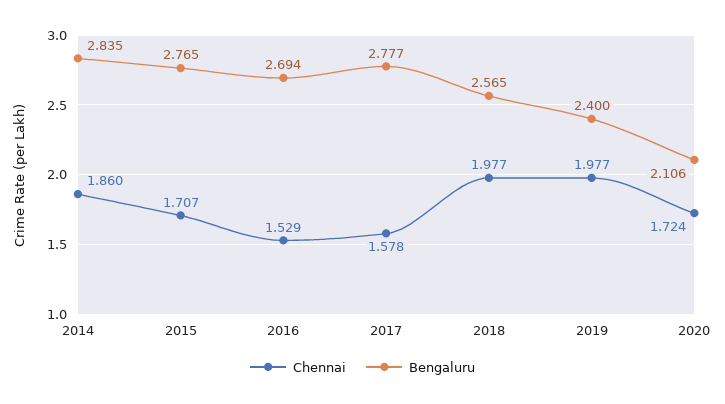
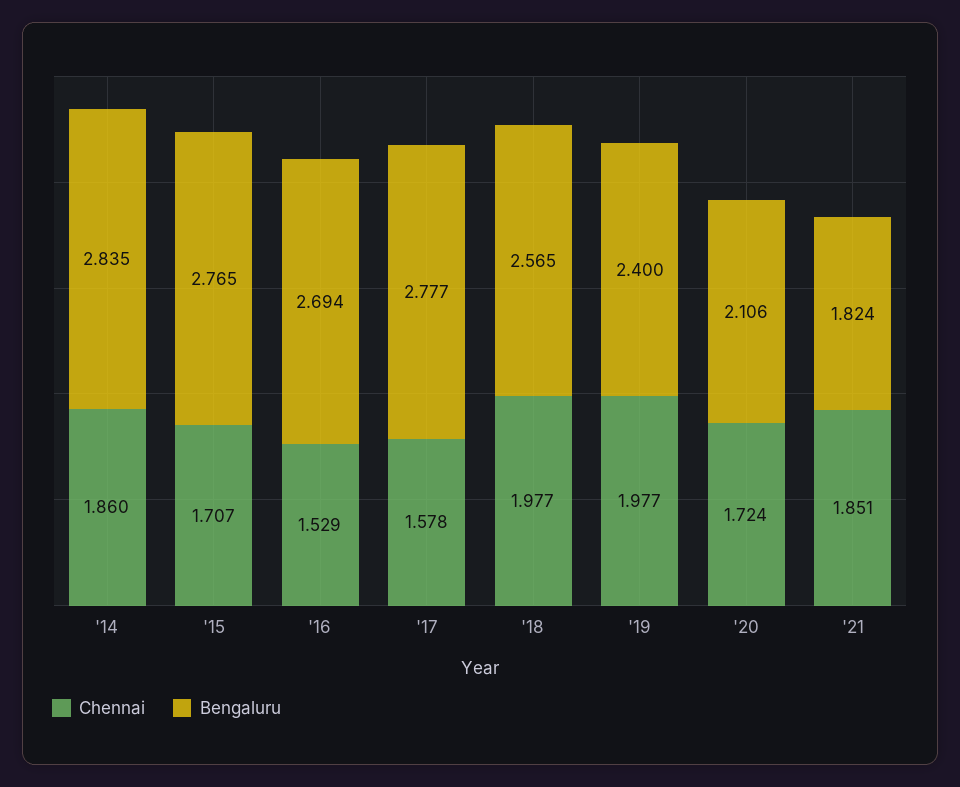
Chennai, '21: none -> 1.851
Bengaluru, '21: none -> 1.824

